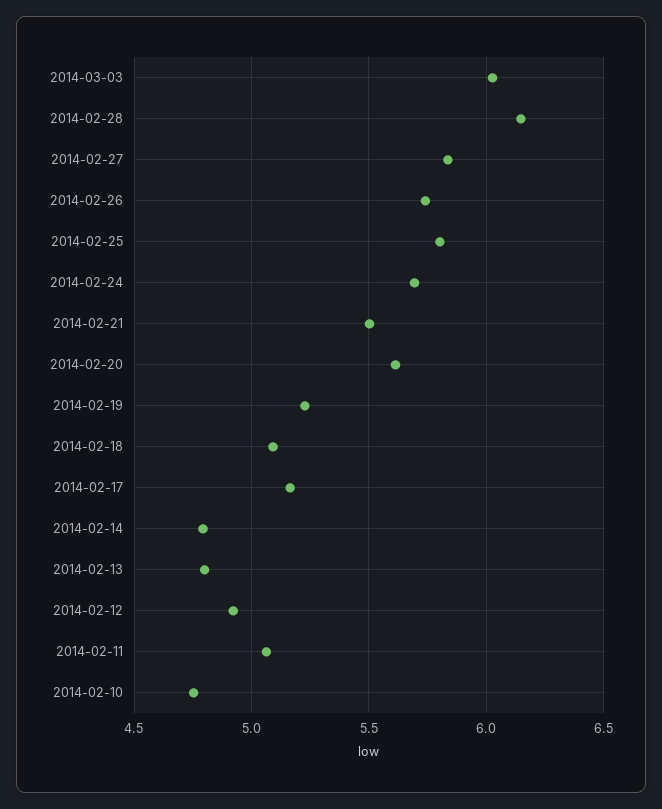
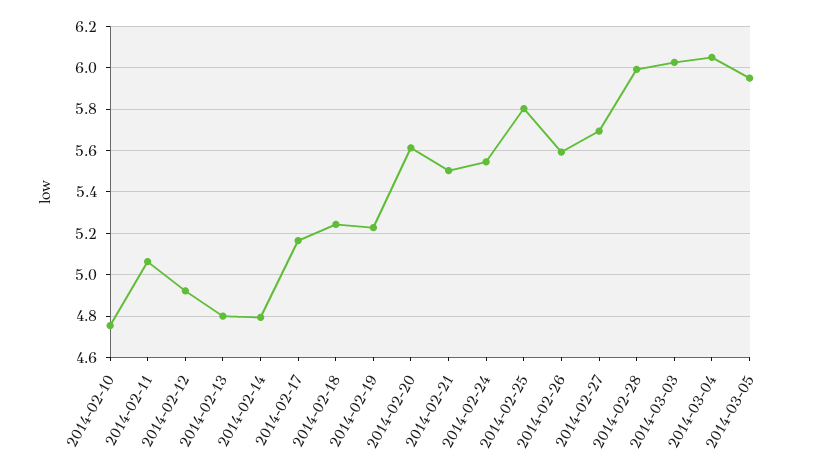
2014-02-28: 6.15 -> 6
2014-02-27: 5.85 -> 5.7
2014-02-26: 5.75 -> 5.6
2014-02-24: 5.7 -> 5.55
2014-02-18: 5.1 -> 5.25
2014-03-04: none -> 6.05
2014-03-05: none -> 5.95

